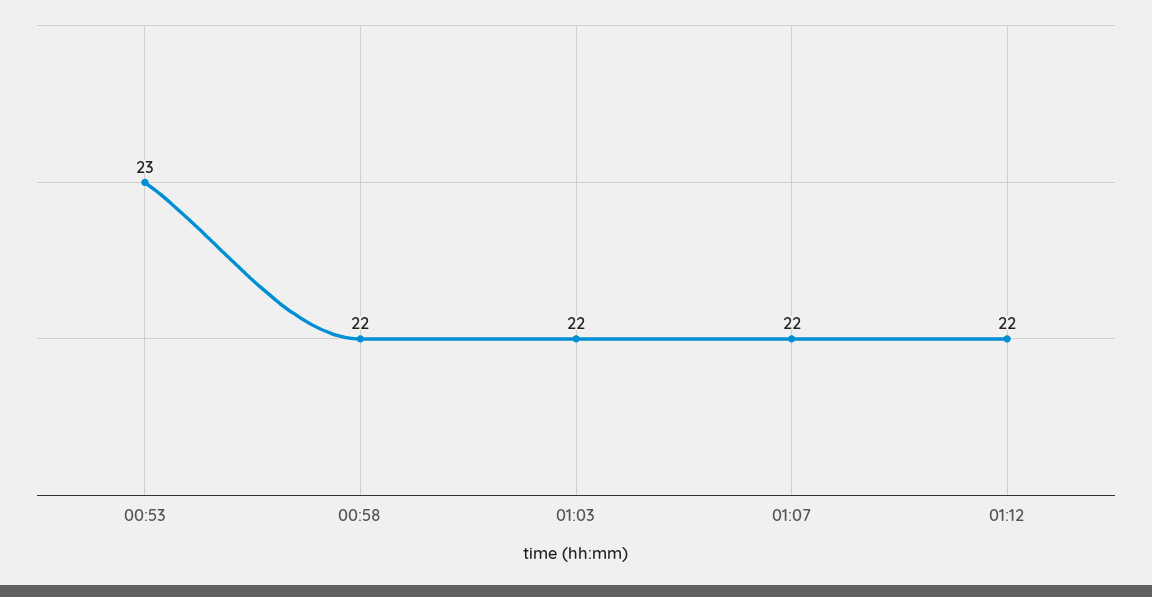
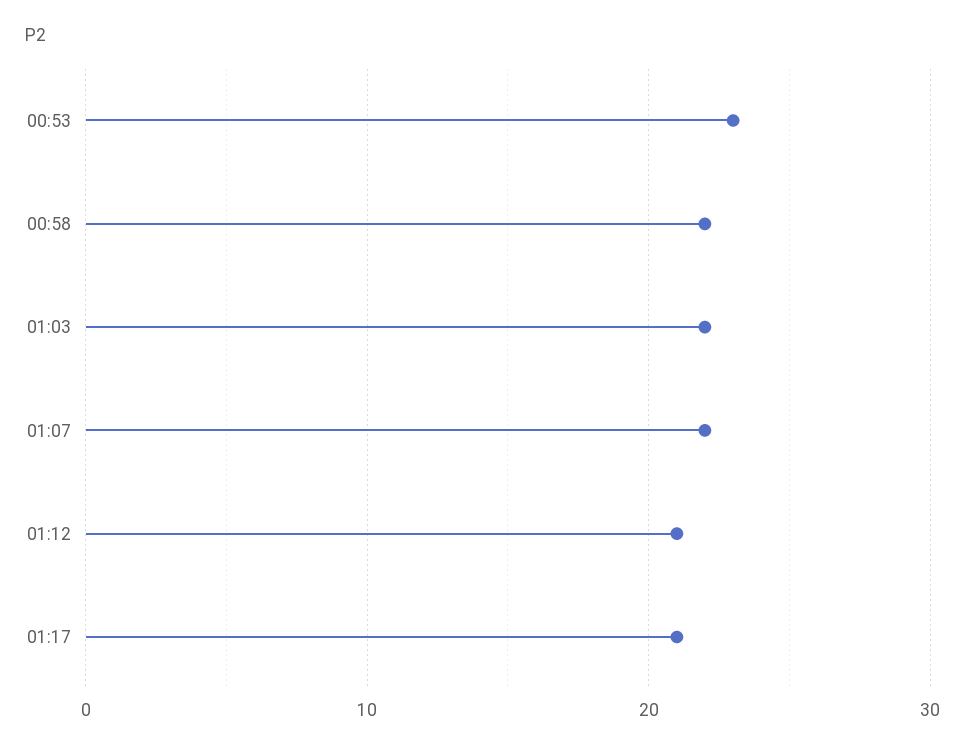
01:12: 22 -> 21
01:17: none -> 21

